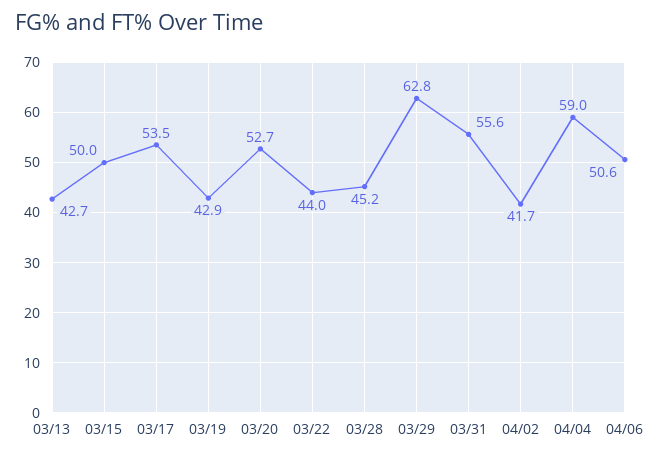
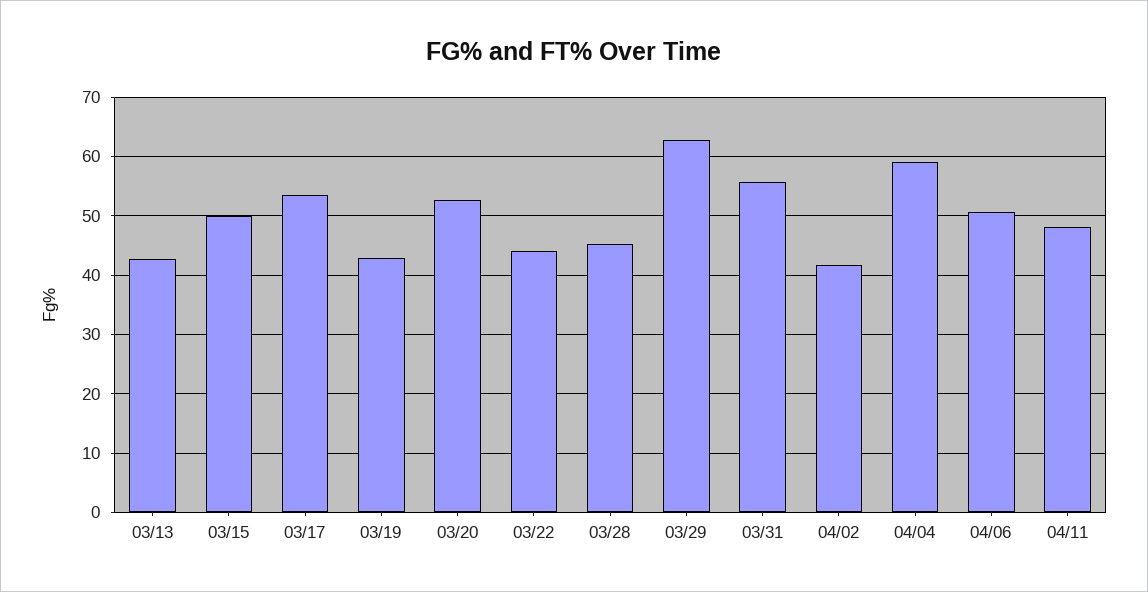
04/11: none -> 48

